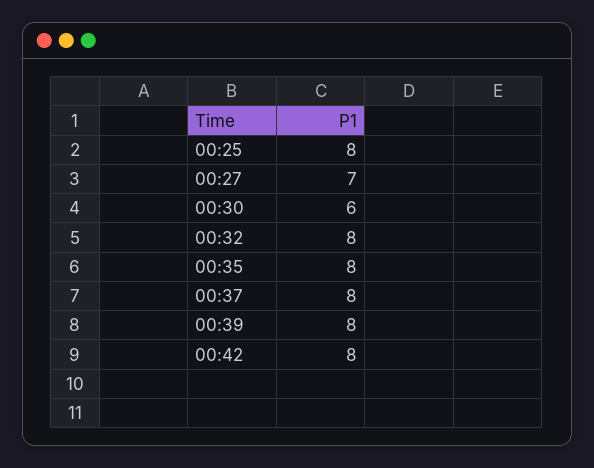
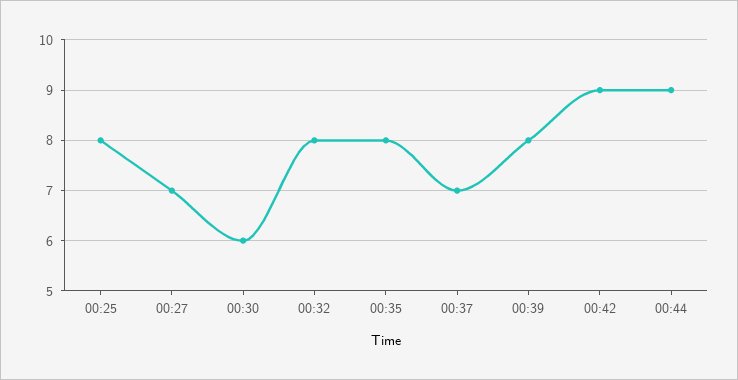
00:37: 8 -> 7
00:42: 8 -> 9
00:44: none -> 9

